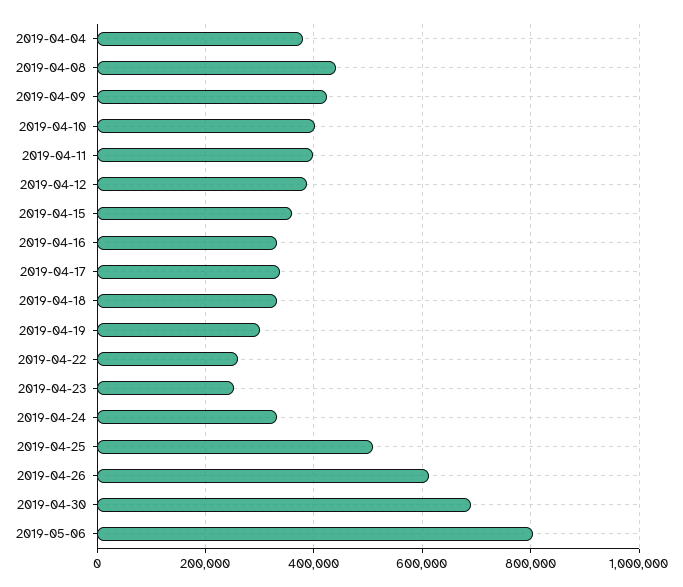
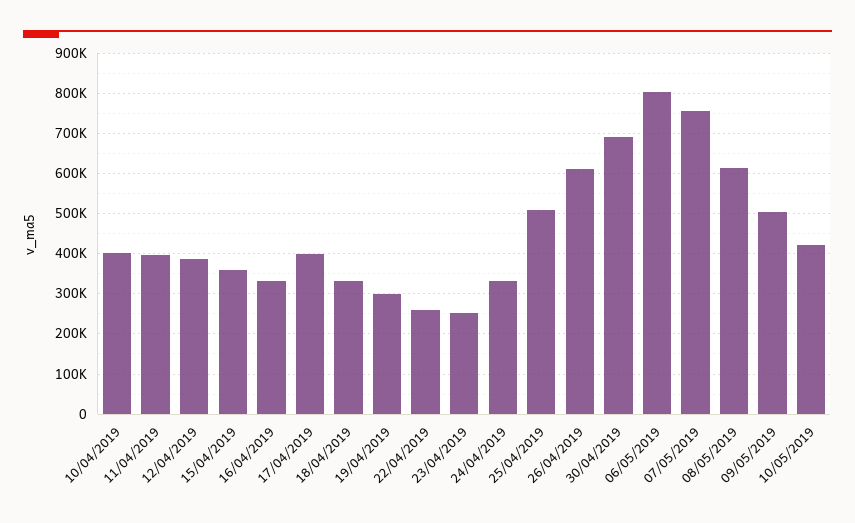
2019-04-04: 380000 -> none
2019-04-08: 440000 -> none
2019-04-09: 420000 -> none
2019-04-17: 340000 -> 400000
07/05/2019: none -> 760000
08/05/2019: none -> 620000
09/05/2019: none -> 500000
10/05/2019: none -> 420000

